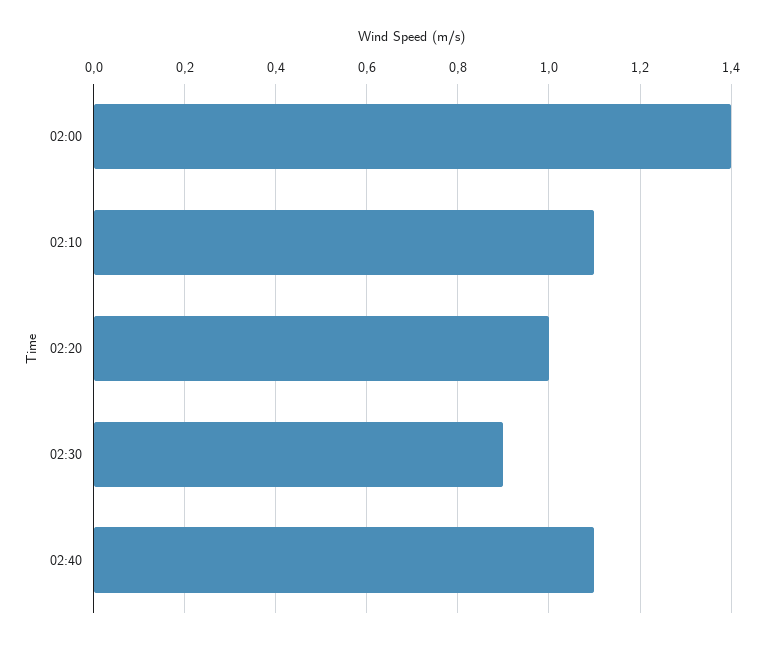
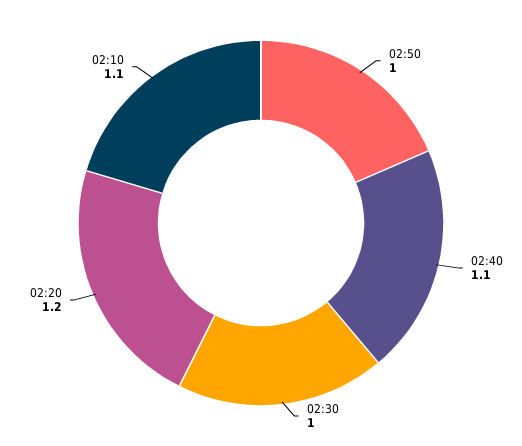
02:00: 1.4 -> none
02:20: 1 -> 1.2
02:30: 0.9 -> 1
02:50: none -> 1

